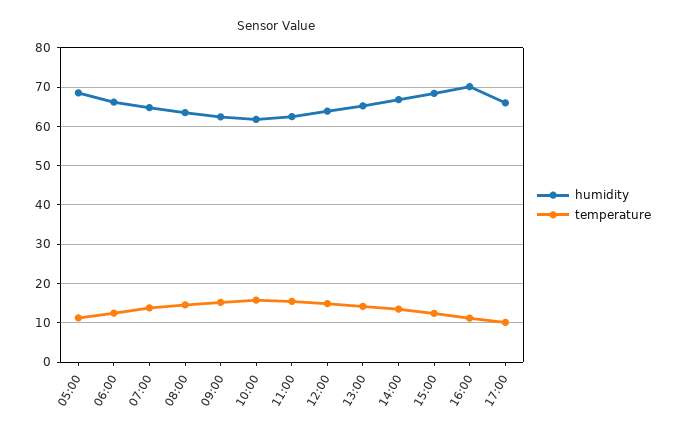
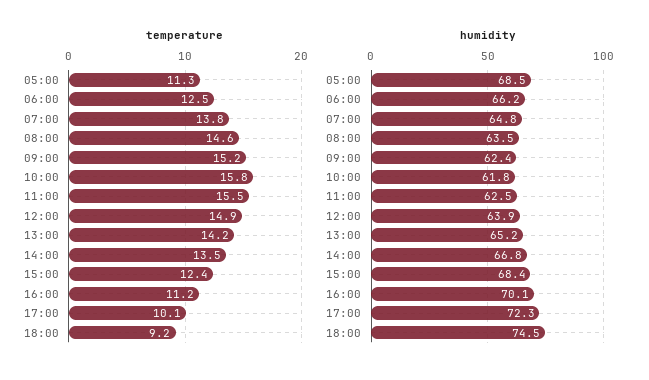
humidity, 17:00: 66 -> 72.3
temperature, 18:00: none -> 9.2
humidity, 18:00: none -> 74.5

